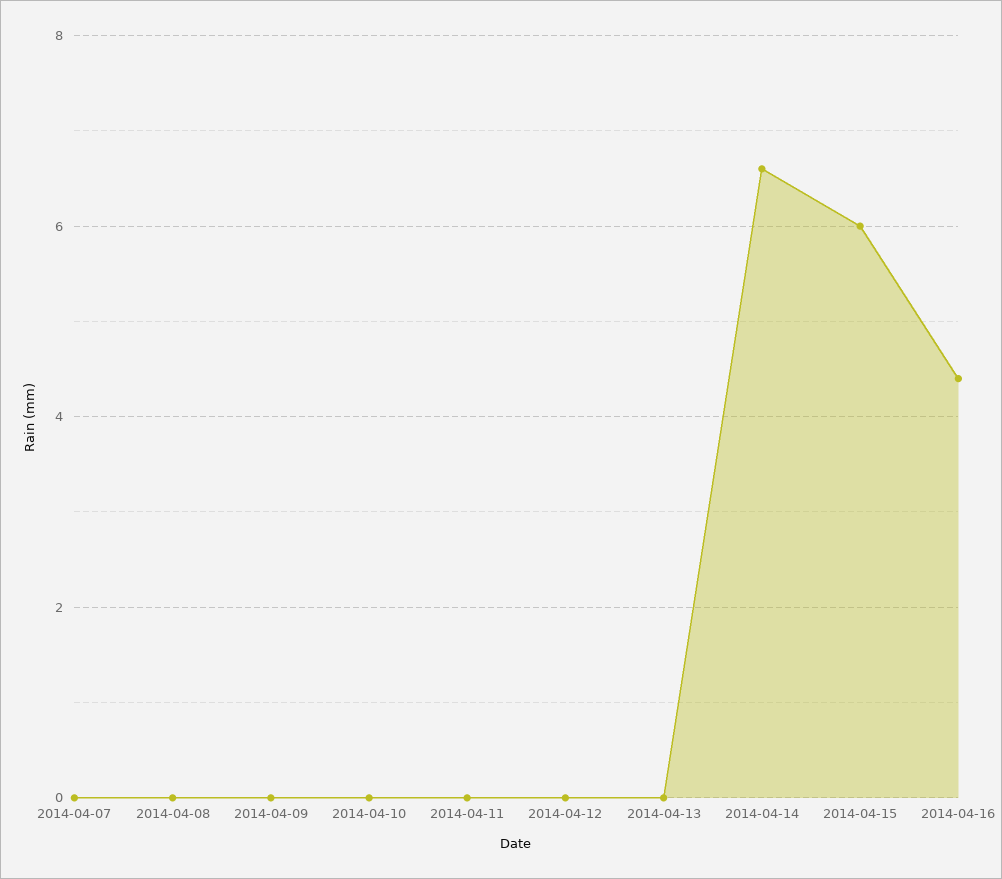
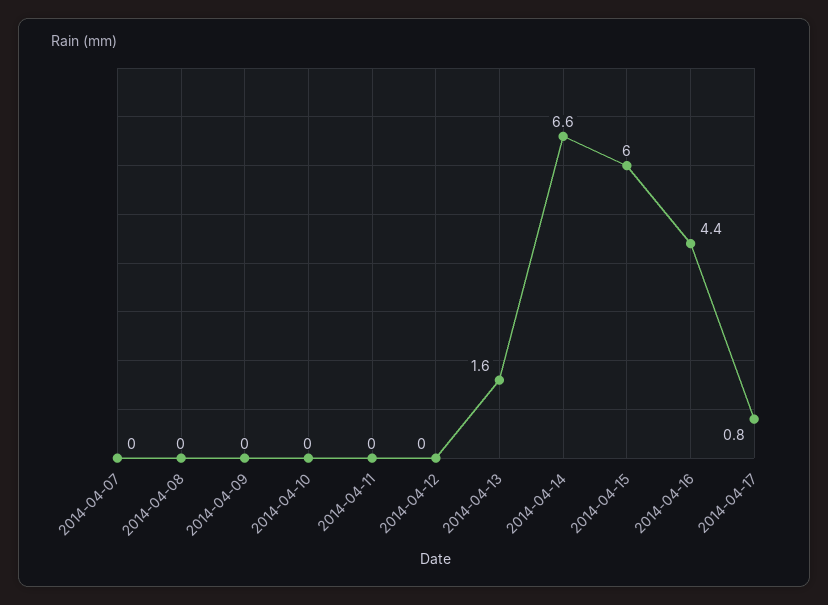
2014-04-13: 0 -> 1.6
2014-04-17: none -> 0.8

